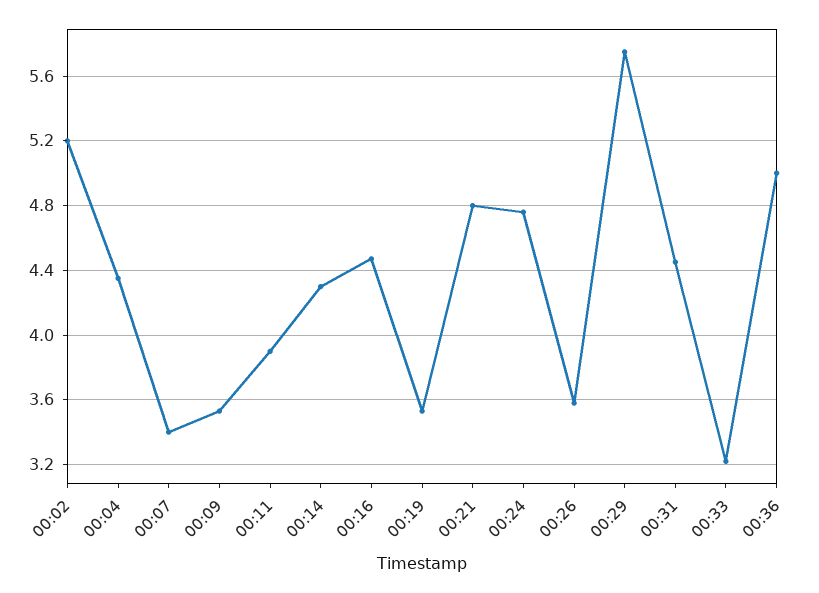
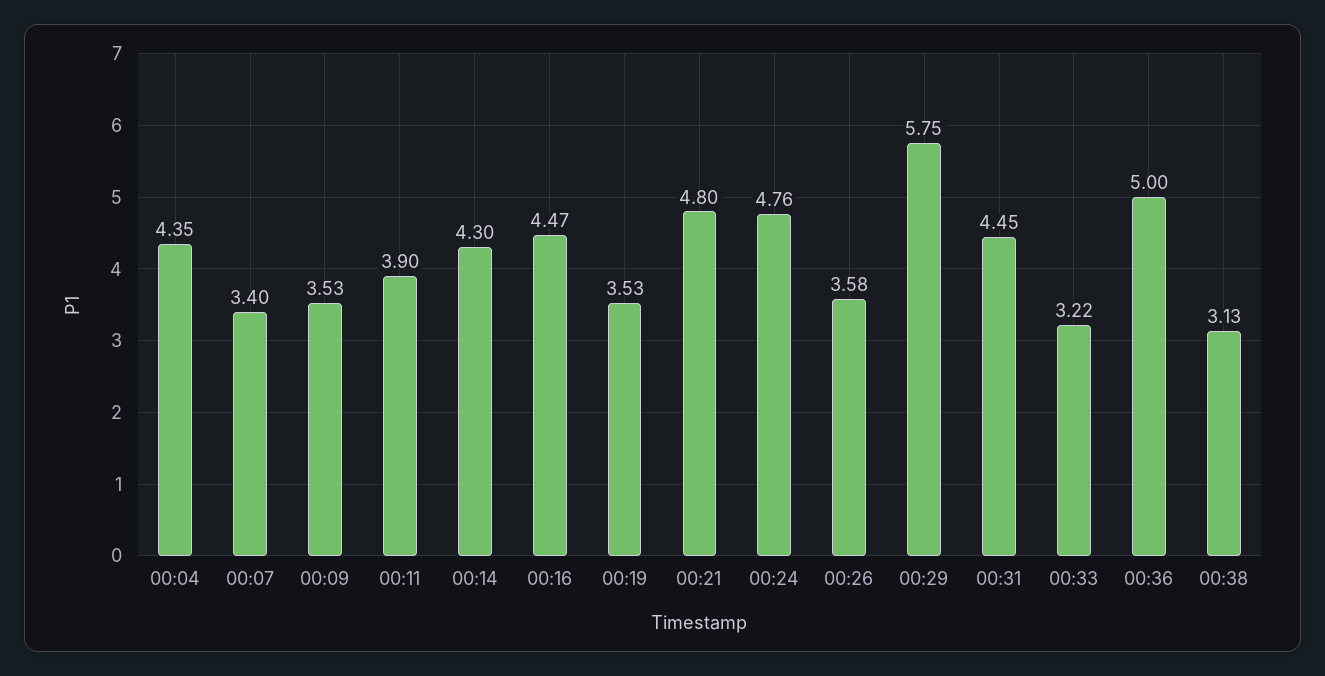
00:02: 5.2 -> none
00:38: none -> 3.13

